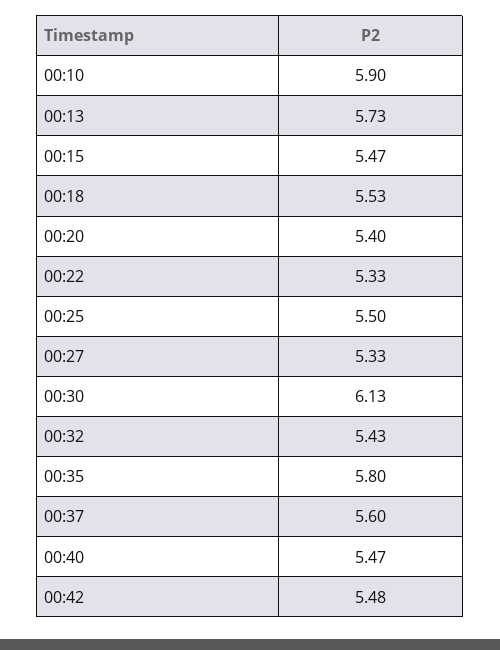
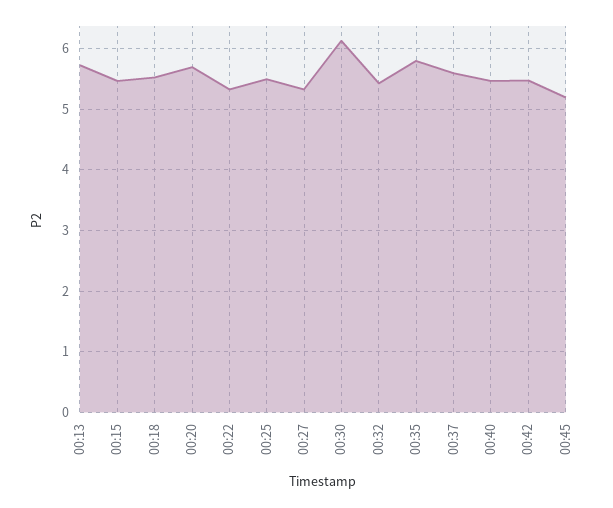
00:10: 5.9 -> none
00:20: 5.4 -> 5.7
00:45: none -> 5.2

